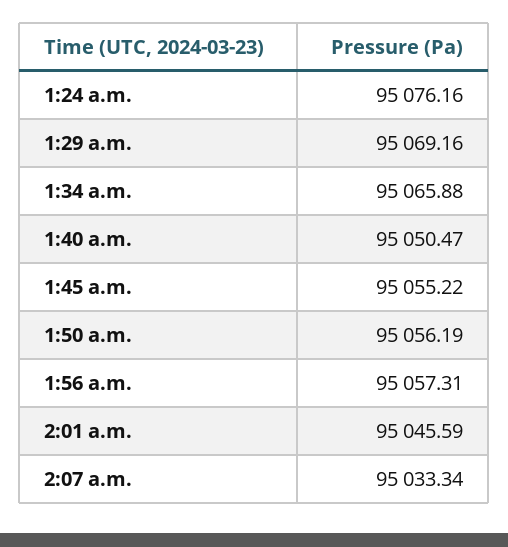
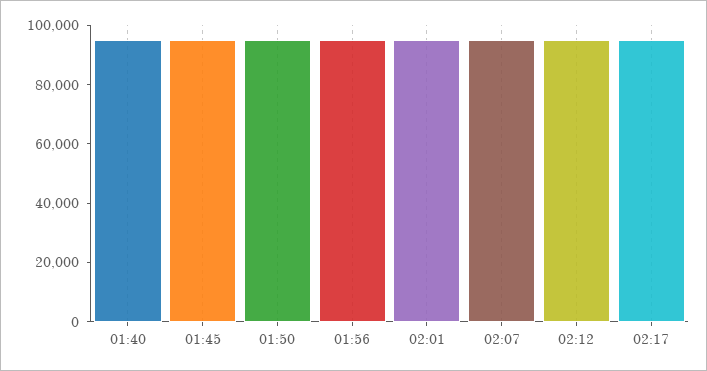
1:24 a.m.: 95076.16 -> none
1:29 a.m.: 95069.16 -> none
1:34 a.m.: 95065.88 -> none
02:12: none -> 95000
02:17: none -> 95000

